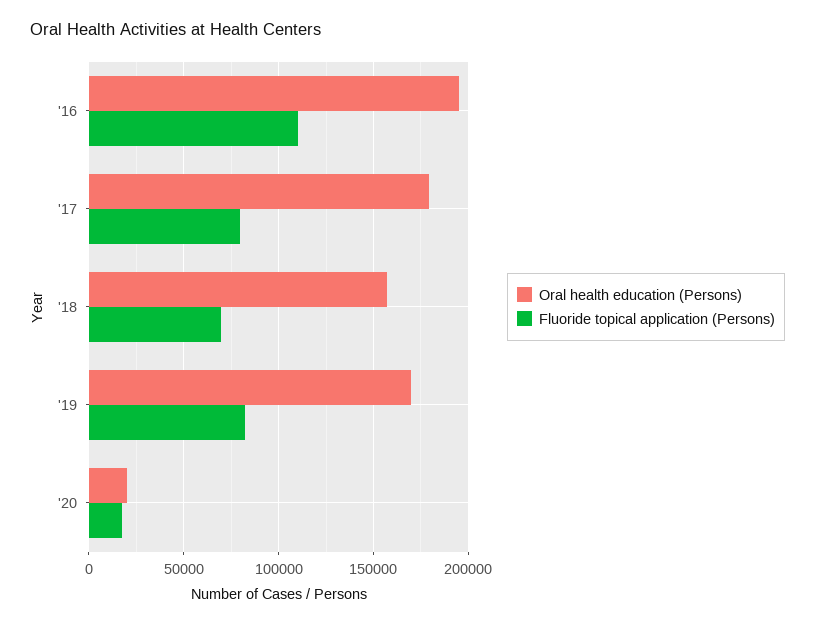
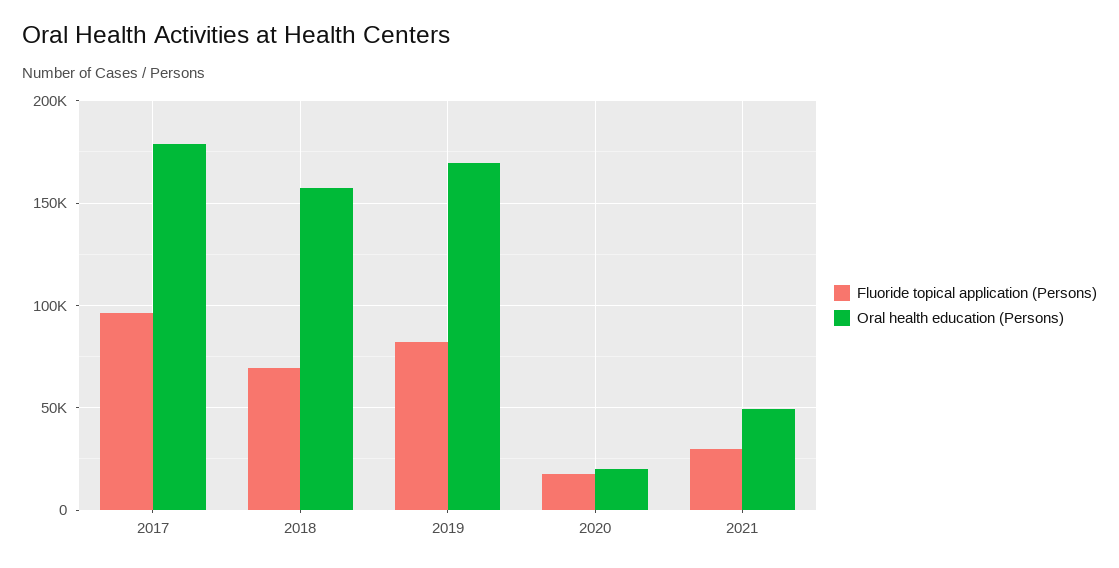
Oral health education (Persons), '16: 195000 -> none
Fluoride topical application (Persons), '16: 110000 -> none
Fluoride topical application (Persons), '17: 80000 -> 95000
Fluoride topical application (Persons), 2021: none -> 30000
Oral health education (Persons), 2021: none -> 50000

